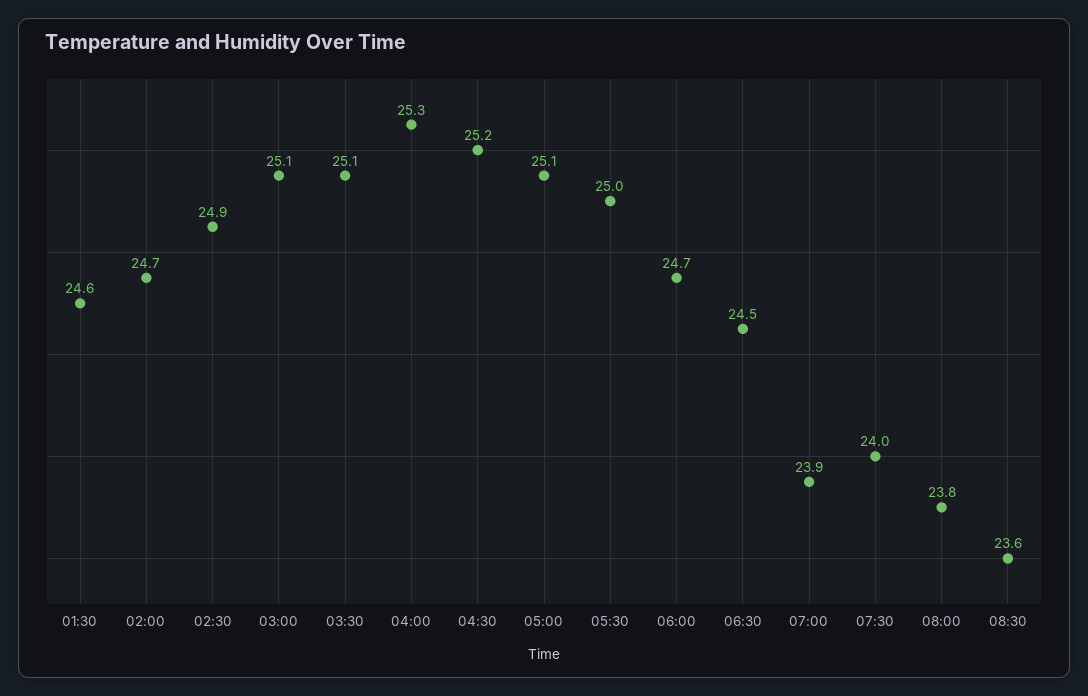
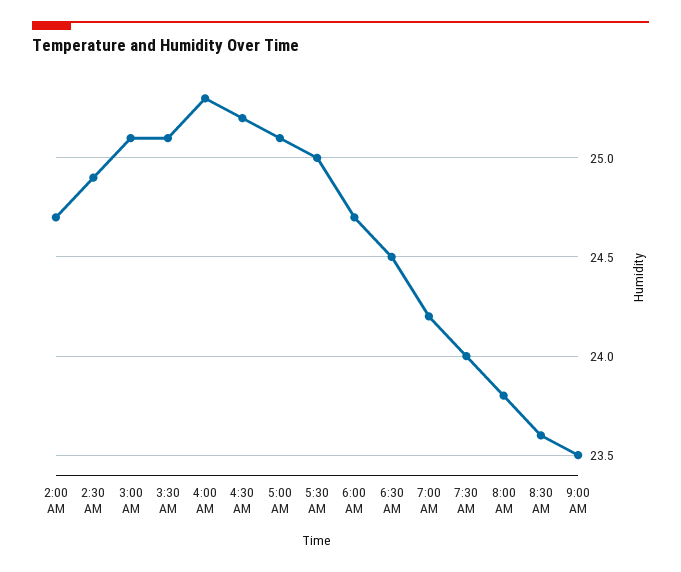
01:30: 24.6 -> none
07:00: 23.9 -> 24.2
9:00 AM: none -> 23.5

